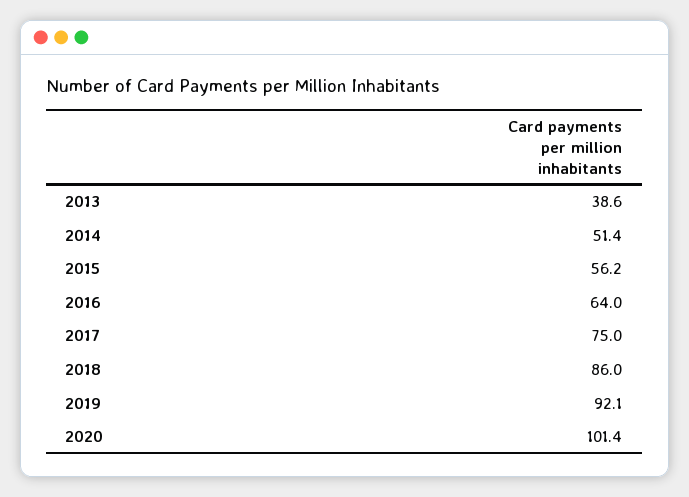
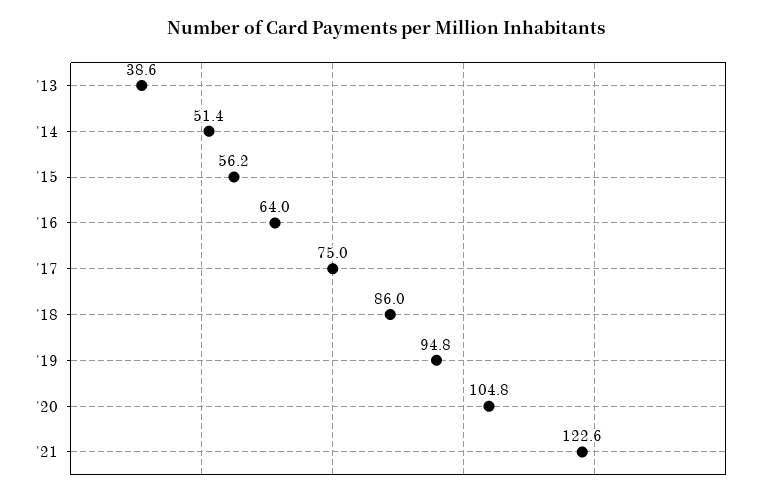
2019: 92.1 -> 94.8
2020: 101.4 -> 104.8
'21: none -> 122.6

